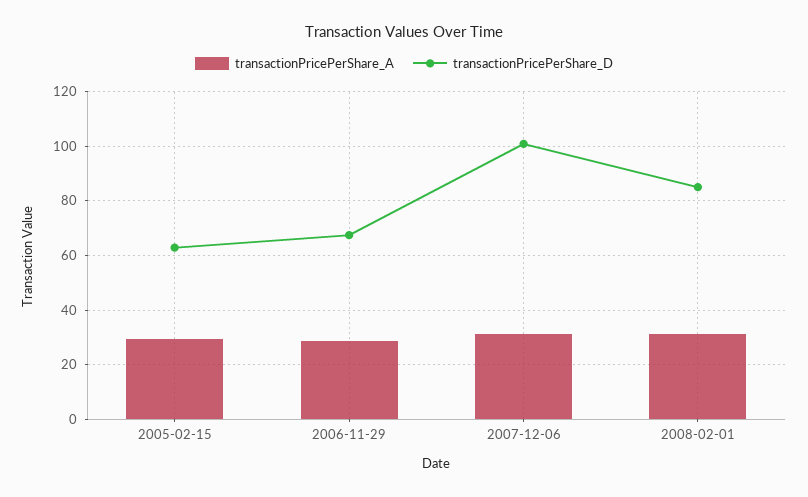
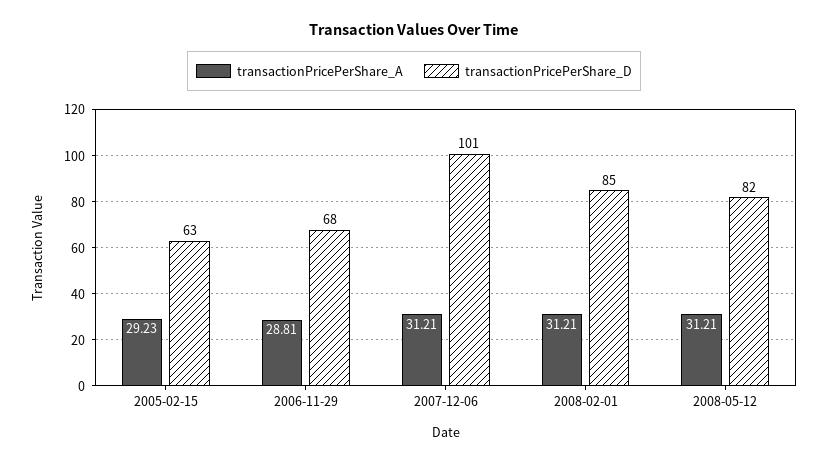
transactionPricePerShare_A, 2008-05-12: none -> 31.21
transactionPricePerShare_D, 2008-05-12: none -> 82

